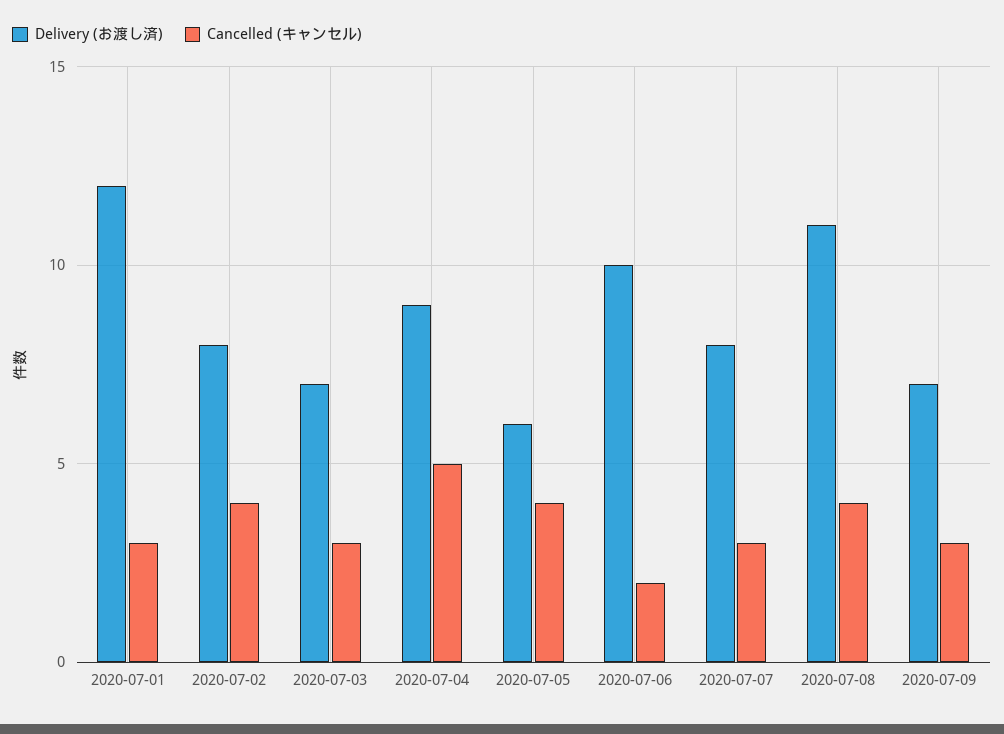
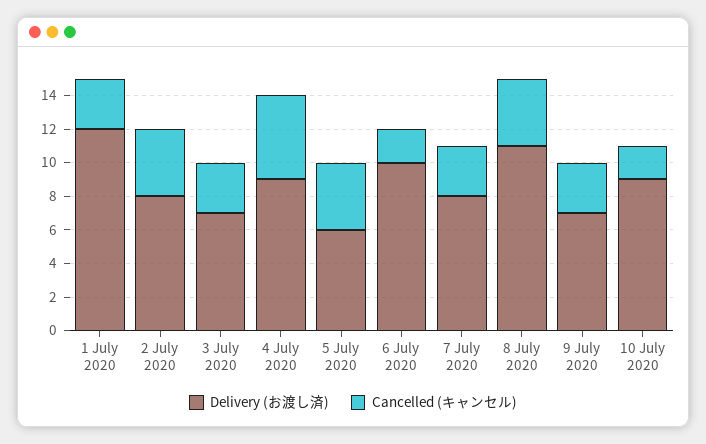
Delivery (お渡し済), 10 July 2020: none -> 9
Cancelled (キャンセル), 10 July 2020: none -> 2

